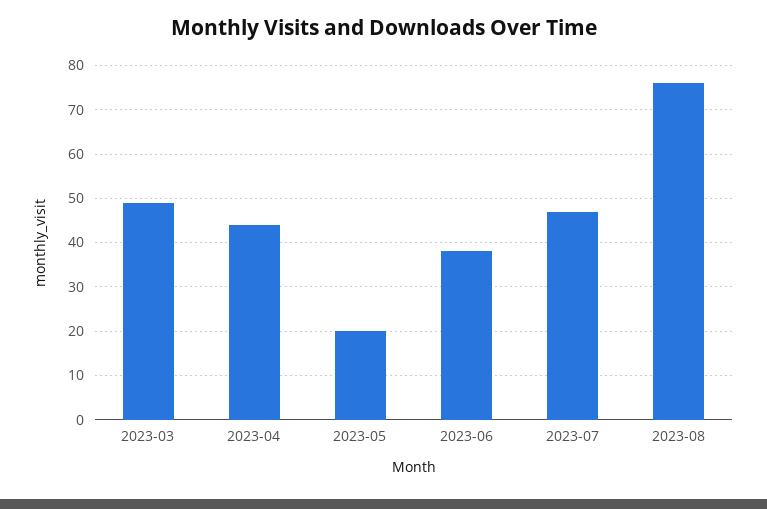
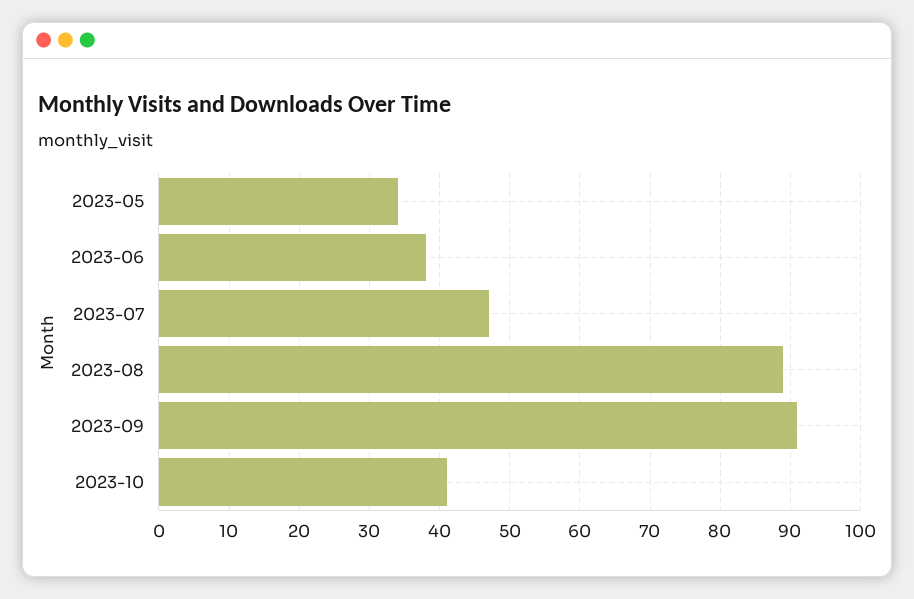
2023-03: 50 -> none
2023-04: 45 -> none
2023-05: 20 -> 34
2023-08: 75 -> 89
2023-09: none -> 91
2023-10: none -> 41

